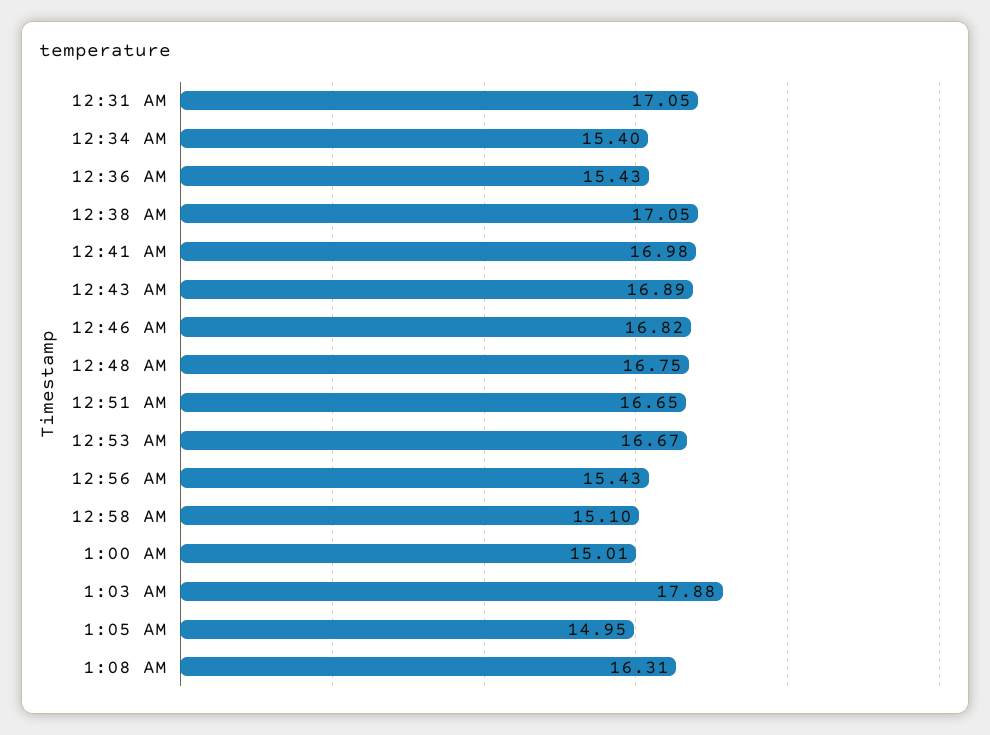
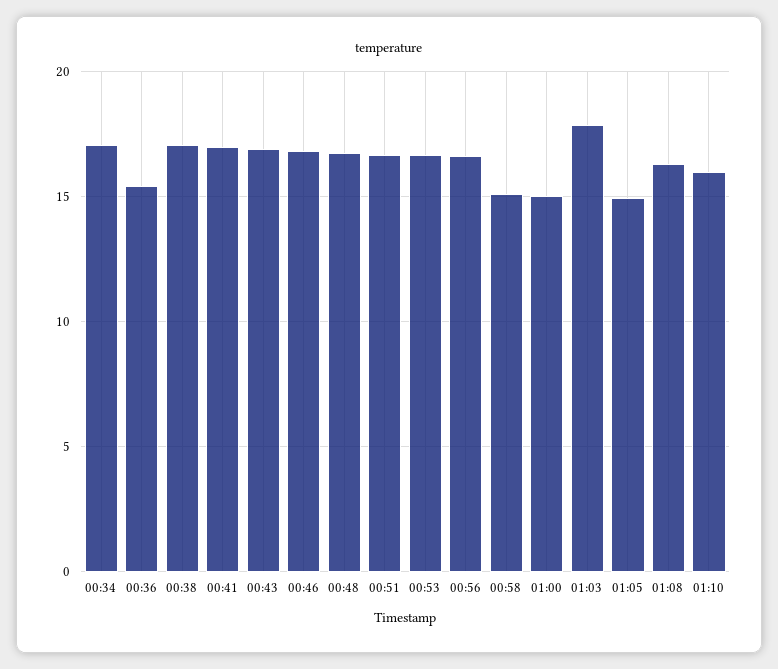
12:31 AM: 17.05 -> none
12:34 AM: 15.4 -> 17
12:56 AM: 15.43 -> 16.5
01:10: none -> 16

